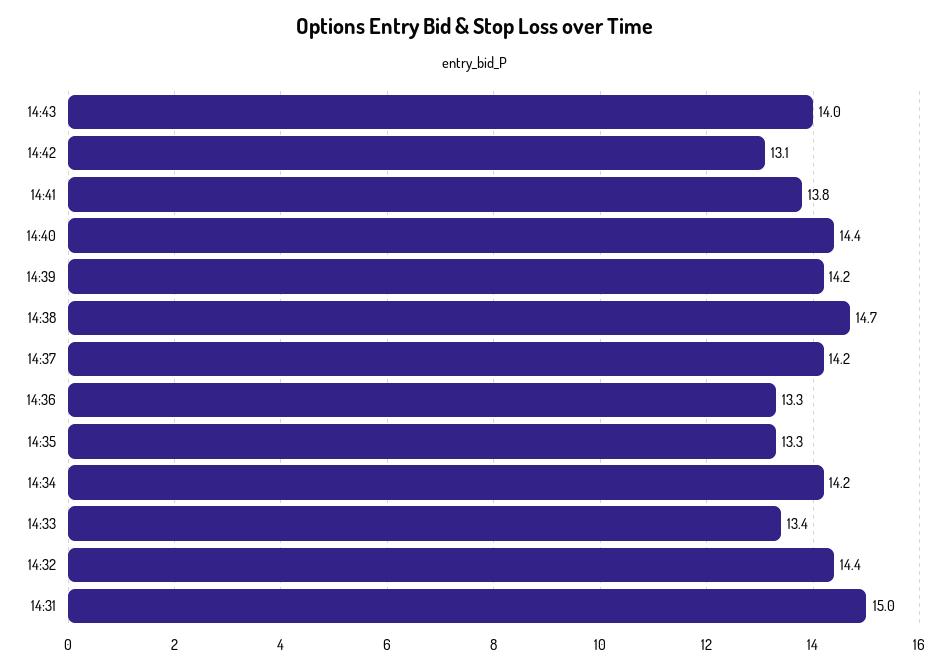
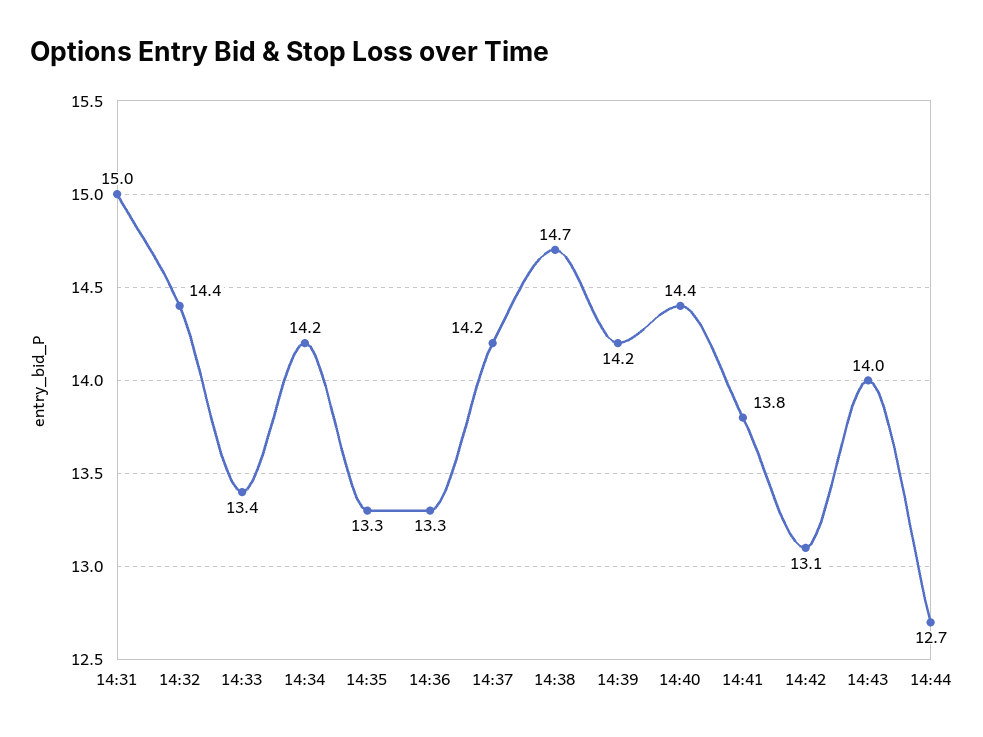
14:44: none -> 12.7

